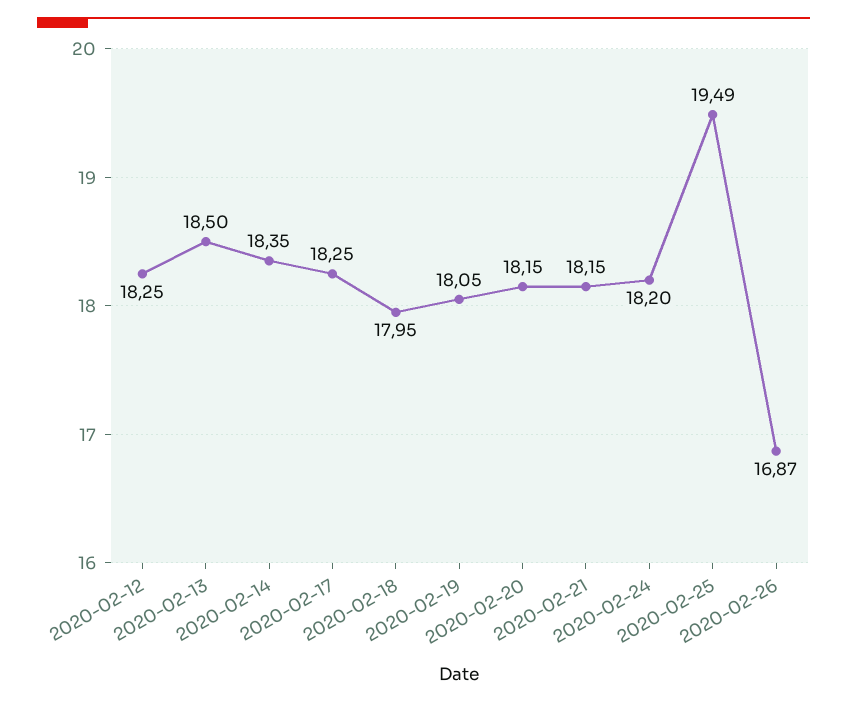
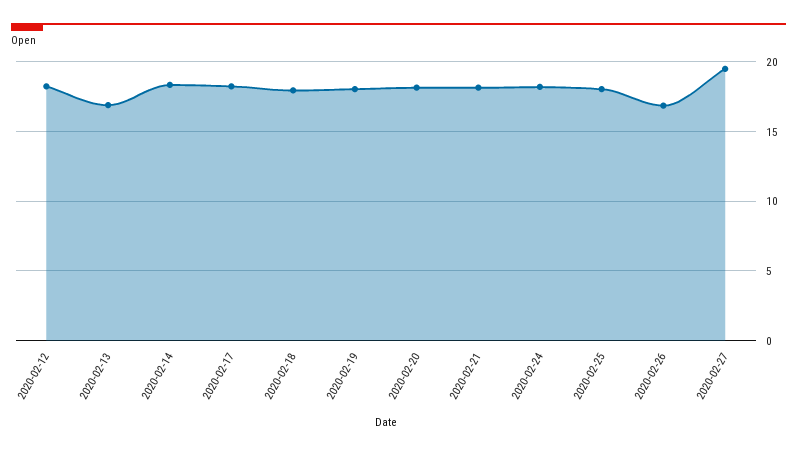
2020-02-13: 18.5 -> 17
2020-02-25: 19.49 -> 18
2020-02-27: none -> 19.5

